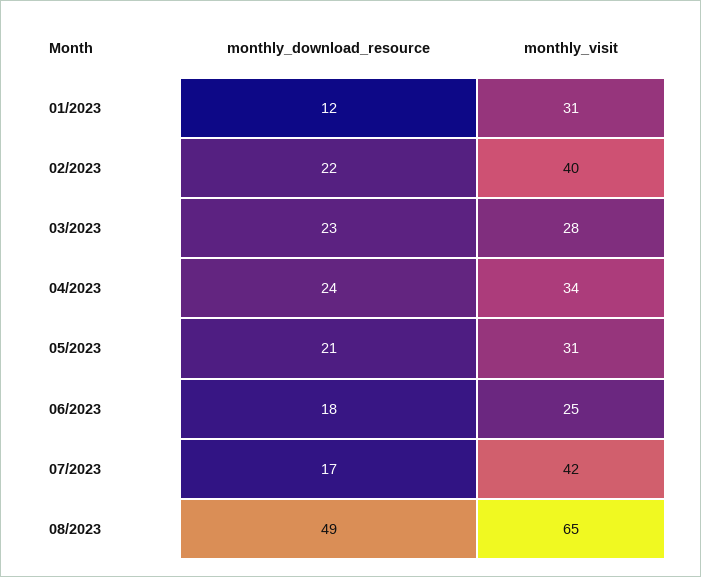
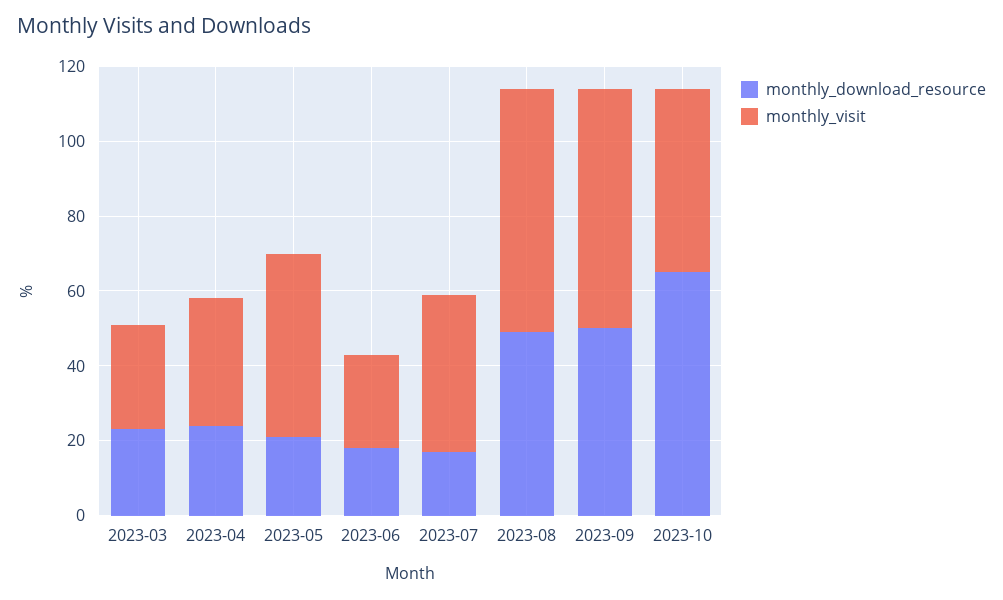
monthly_download_resource, 01/2023: 12 -> none
monthly_visit, 01/2023: 31 -> none
monthly_download_resource, 02/2023: 22 -> none
monthly_visit, 02/2023: 40 -> none
monthly_visit, 05/2023: 31 -> 50
monthly_download_resource, 2023-09: none -> 50
monthly_visit, 2023-09: none -> 65
monthly_download_resource, 2023-10: none -> 65
monthly_visit, 2023-10: none -> 50

